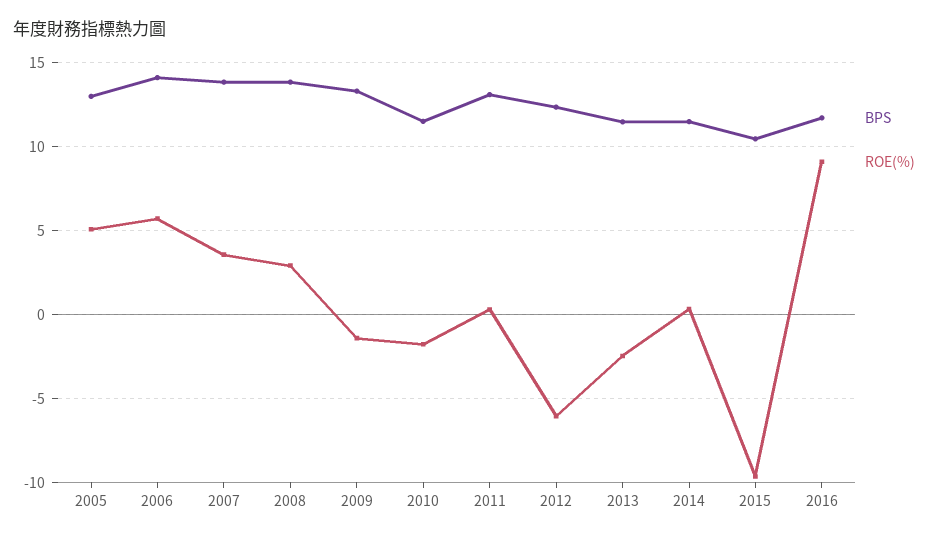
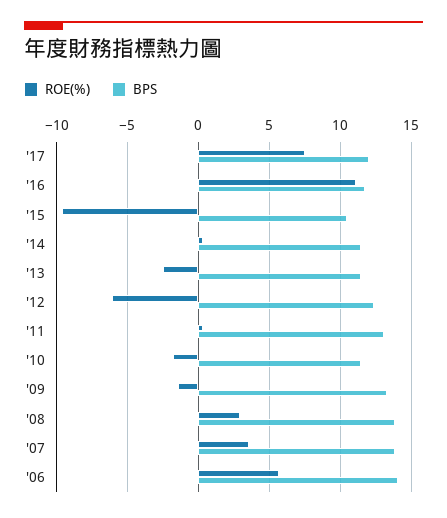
BPS, 2005: 13 -> none
ROE(%), 2005: 5 -> none
ROE(%), 2016: 9 -> 11
ROE(%), '17: none -> 7.5
BPS, '17: none -> 12

